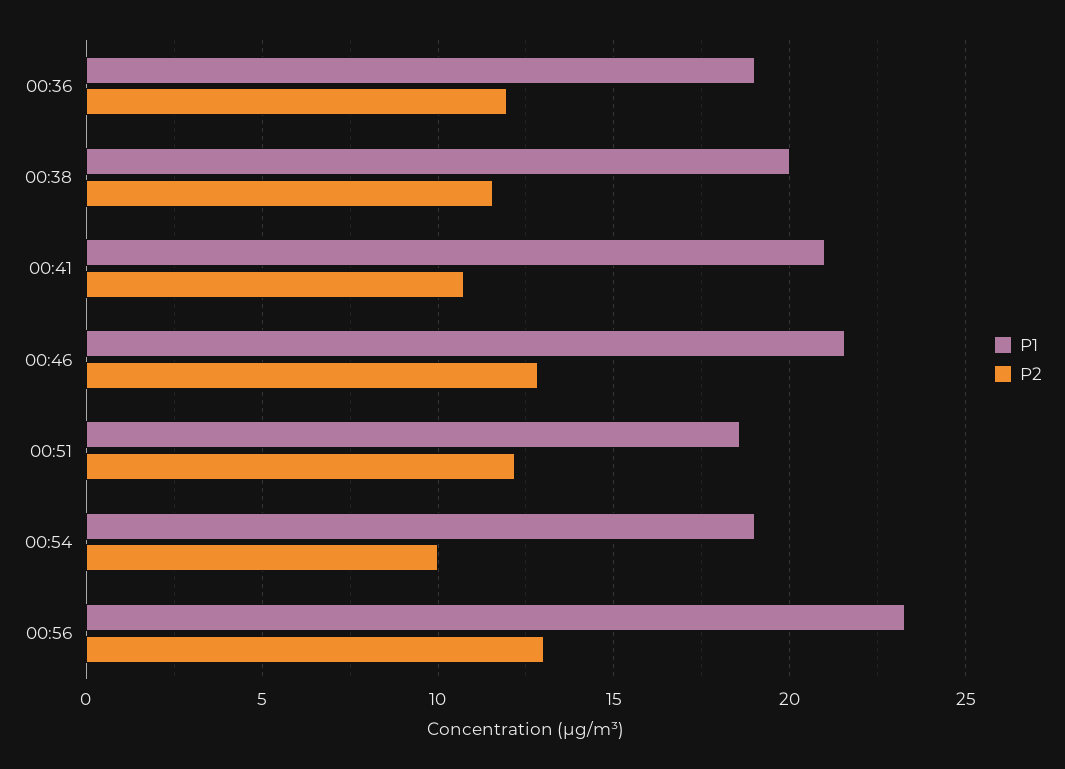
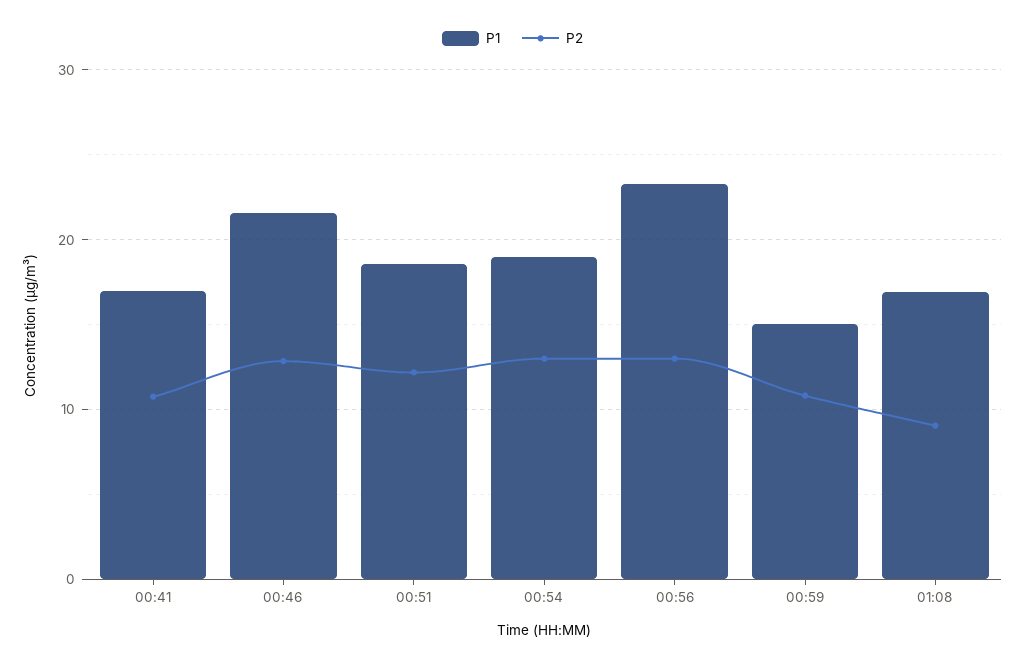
P1, 00:36: 19 -> none
P2, 00:36: 12 -> none
P1, 00:38: 20 -> none
P2, 00:38: 11.5 -> none
P1, 00:41: 21 -> 17
P2, 00:54: 10 -> 13
P1, 00:59: none -> 15
P2, 00:59: none -> 11
P1, 01:08: none -> 17
P2, 01:08: none -> 9

